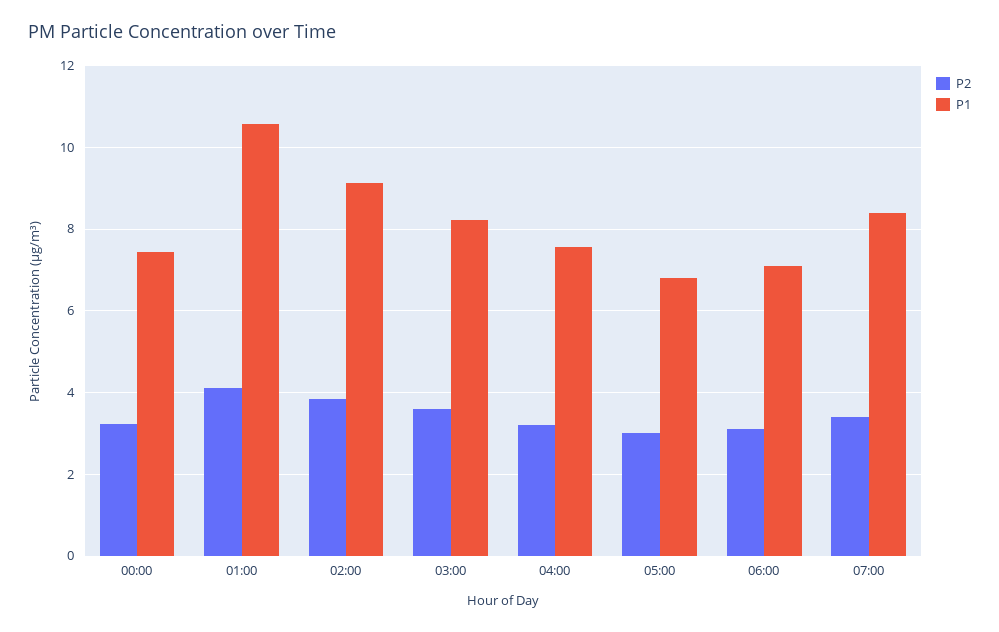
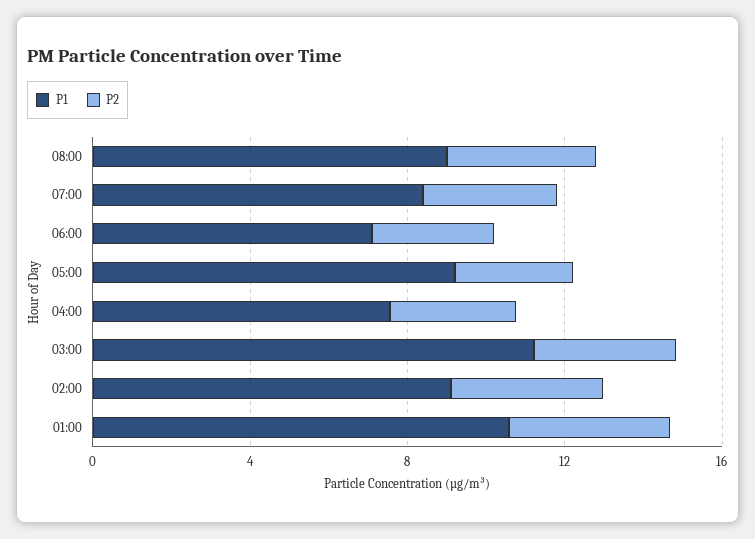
P2, 00:00: 3.2 -> none
P1, 00:00: 7.4 -> none
P1, 03:00: 8.2 -> 11
P1, 05:00: 6.8 -> 9
P1, 08:00: none -> 9
P2, 08:00: none -> 4

